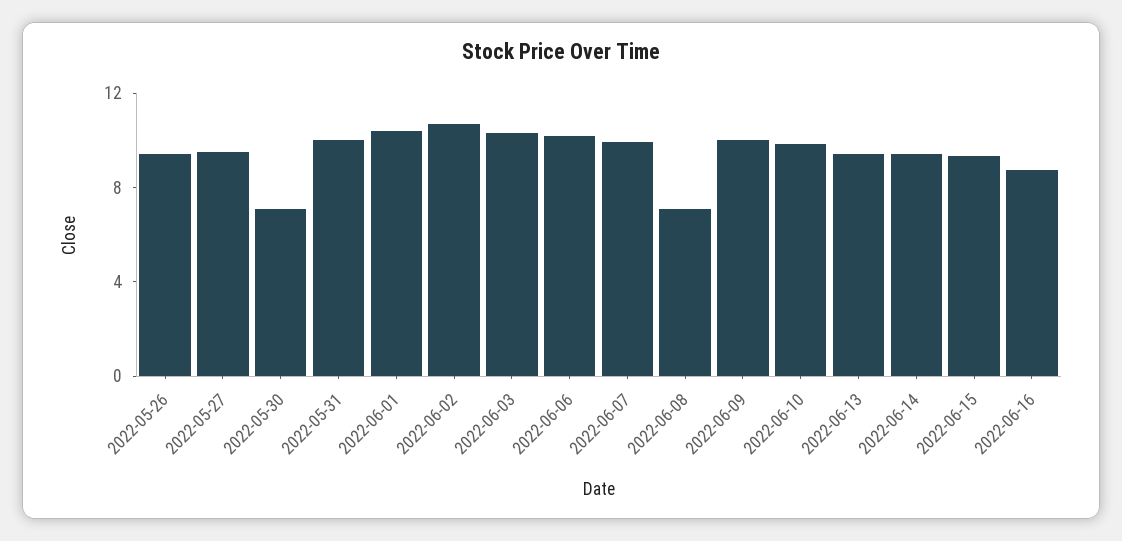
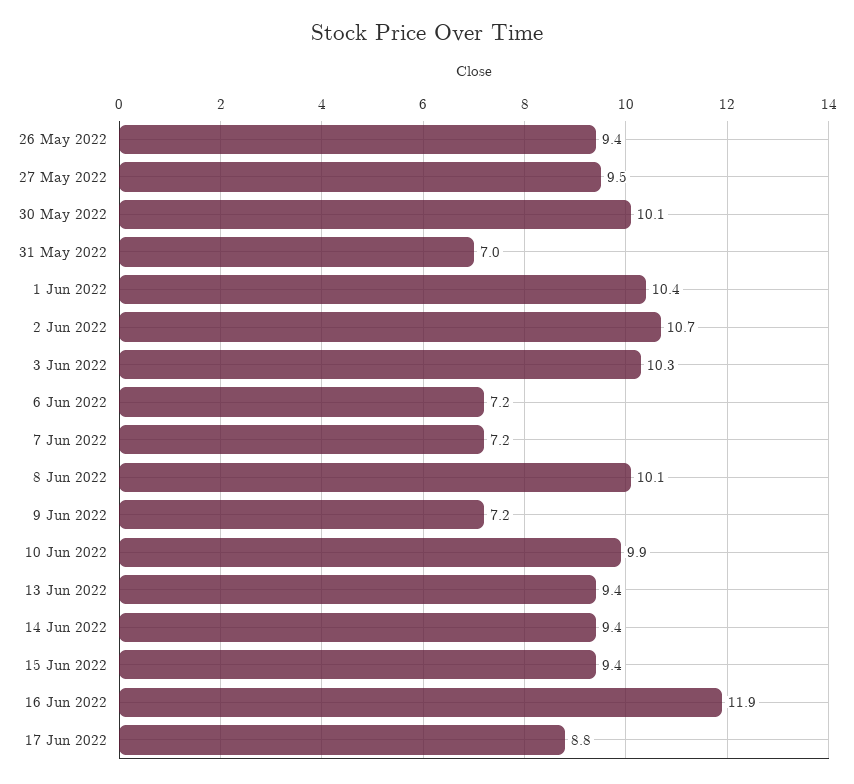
2022-05-30: 7 -> 10.1
2022-05-31: 10 -> 7
2022-06-06: 10 -> 7.2
2022-06-07: 10 -> 7.2
2022-06-08: 7 -> 10.1
2022-06-09: 10 -> 7.2
2022-06-16: 9 -> 11.9
17 Jun 2022: none -> 8.8

